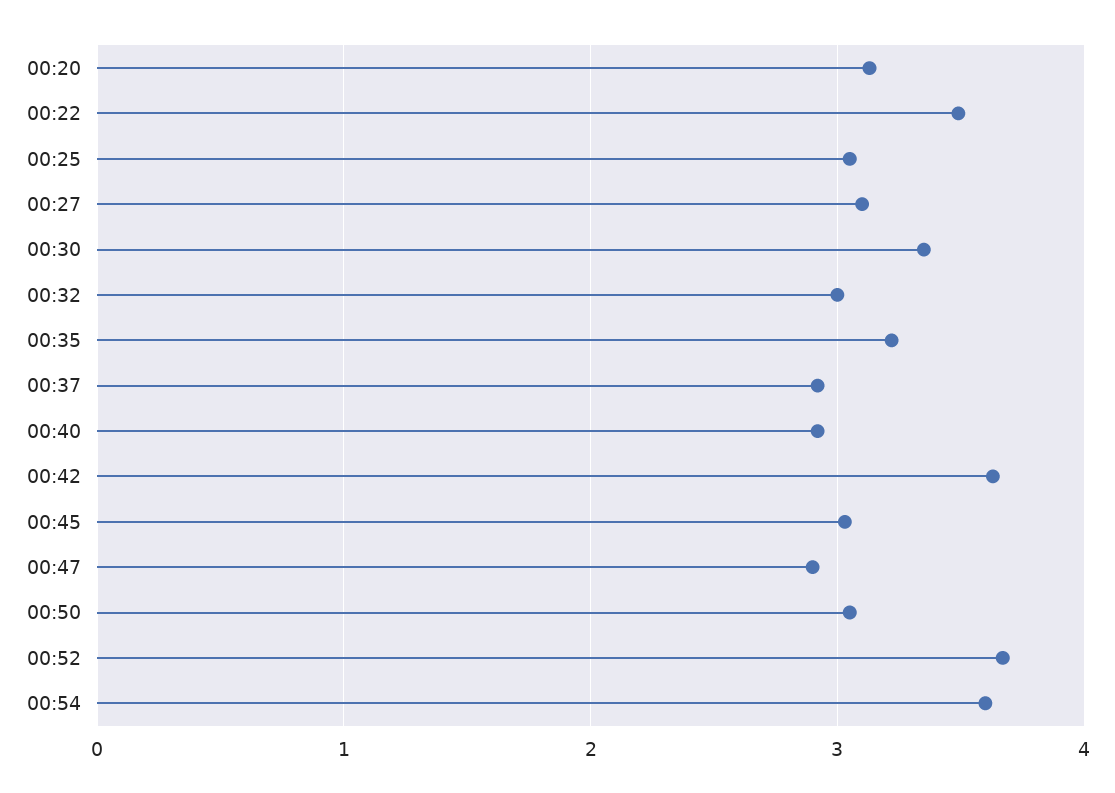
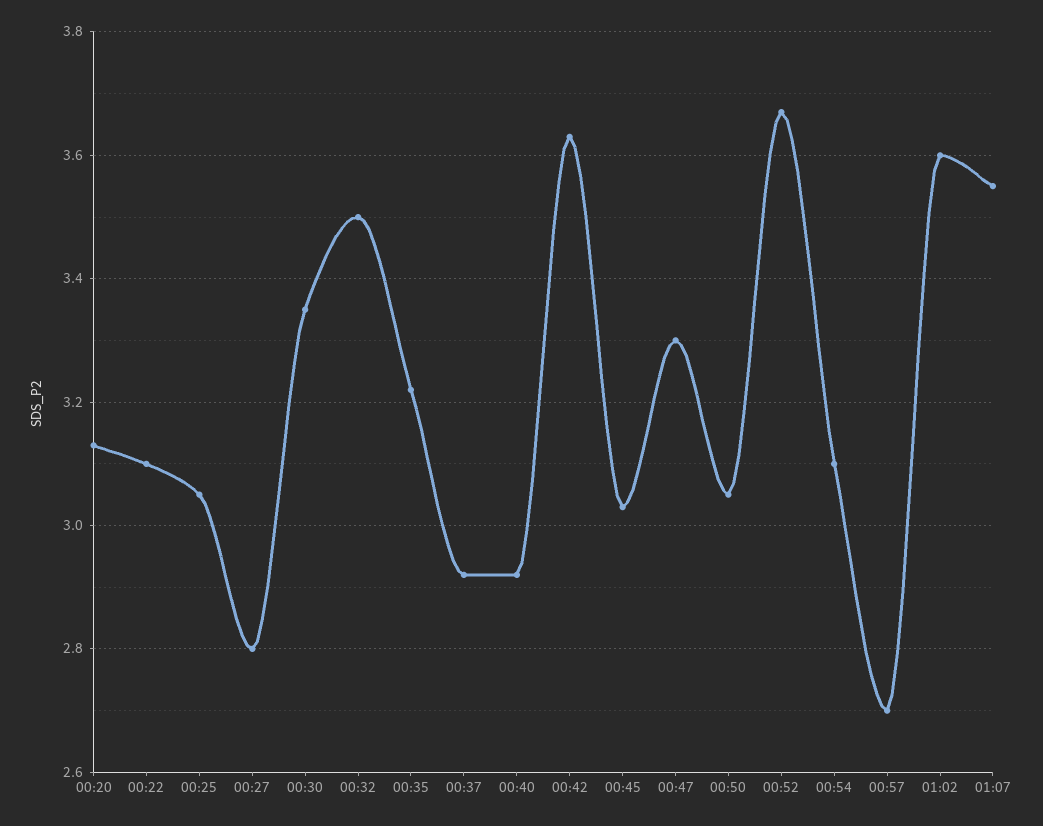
00:22: 3.5 -> 3.1
00:27: 3.1 -> 2.8
00:32: 3 -> 3.5
00:47: 2.9 -> 3.3
00:54: 3.6 -> 3.1
00:57: none -> 2.7
01:02: none -> 3.6
01:07: none -> 3.55

